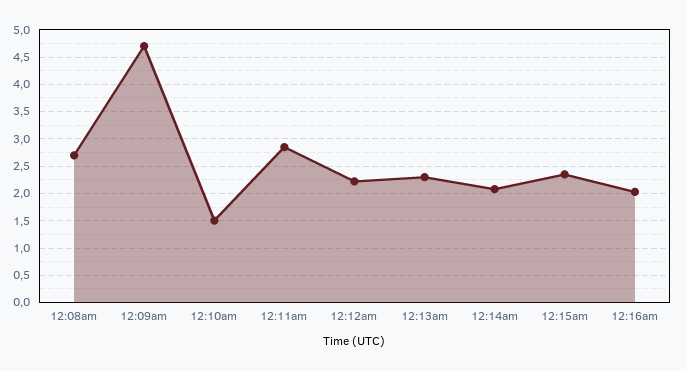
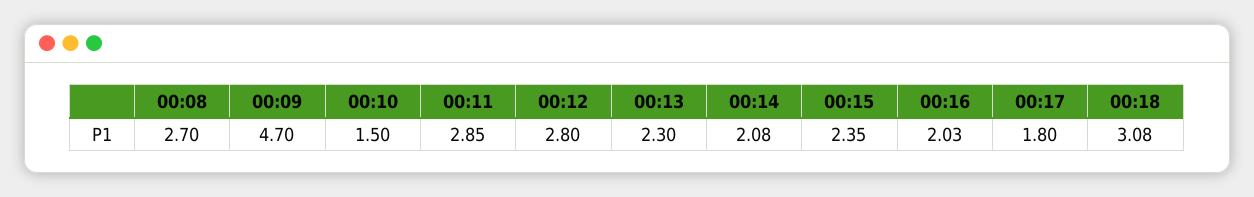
12:12am: 2.25 -> 2.8
00:17: none -> 1.8
00:18: none -> 3.08

